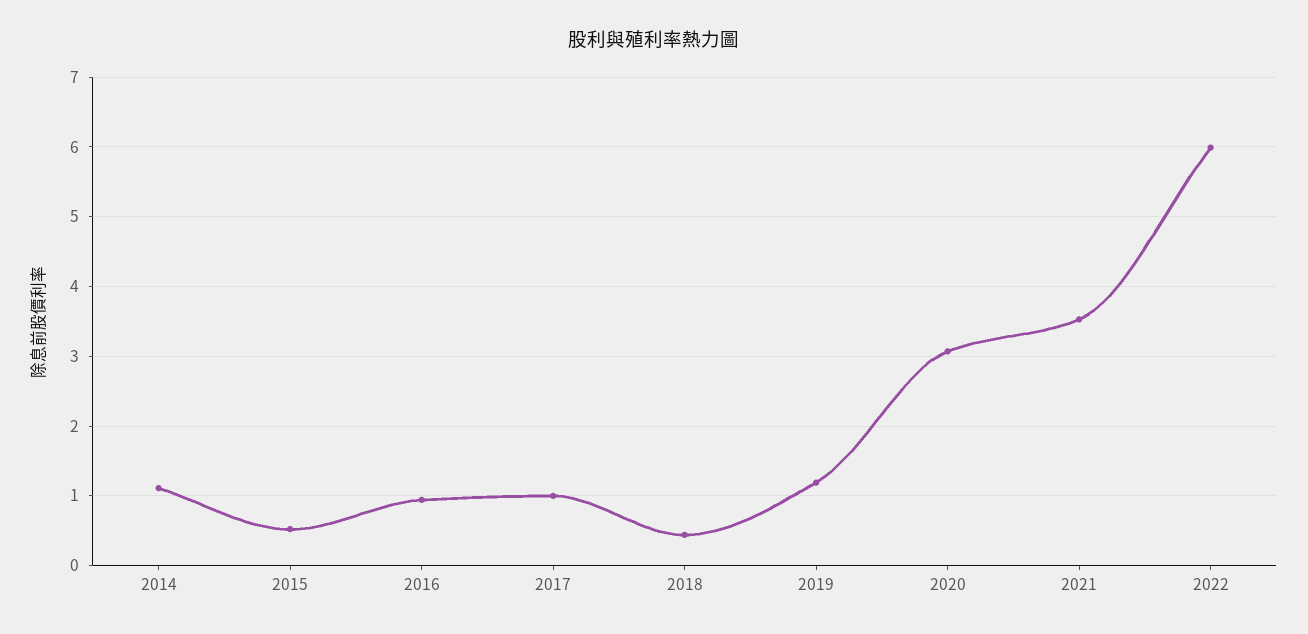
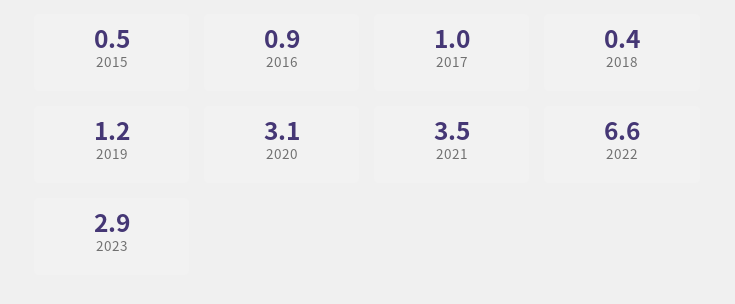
2014: 1.1 -> none
2022: 6 -> 6.6
2023: none -> 2.9

